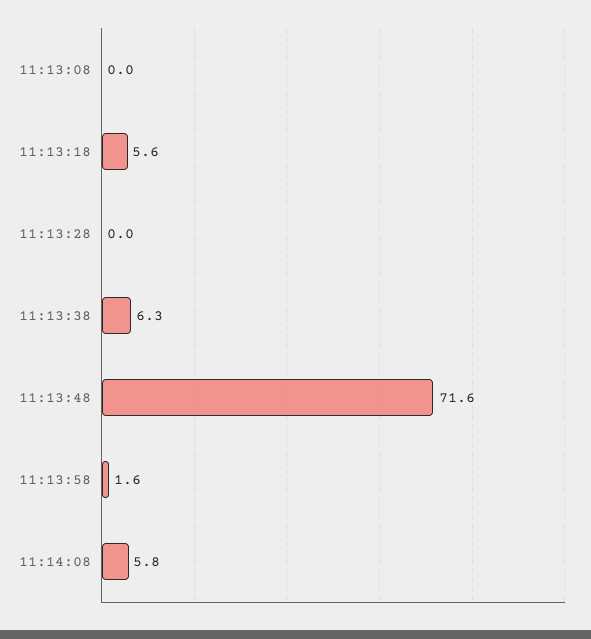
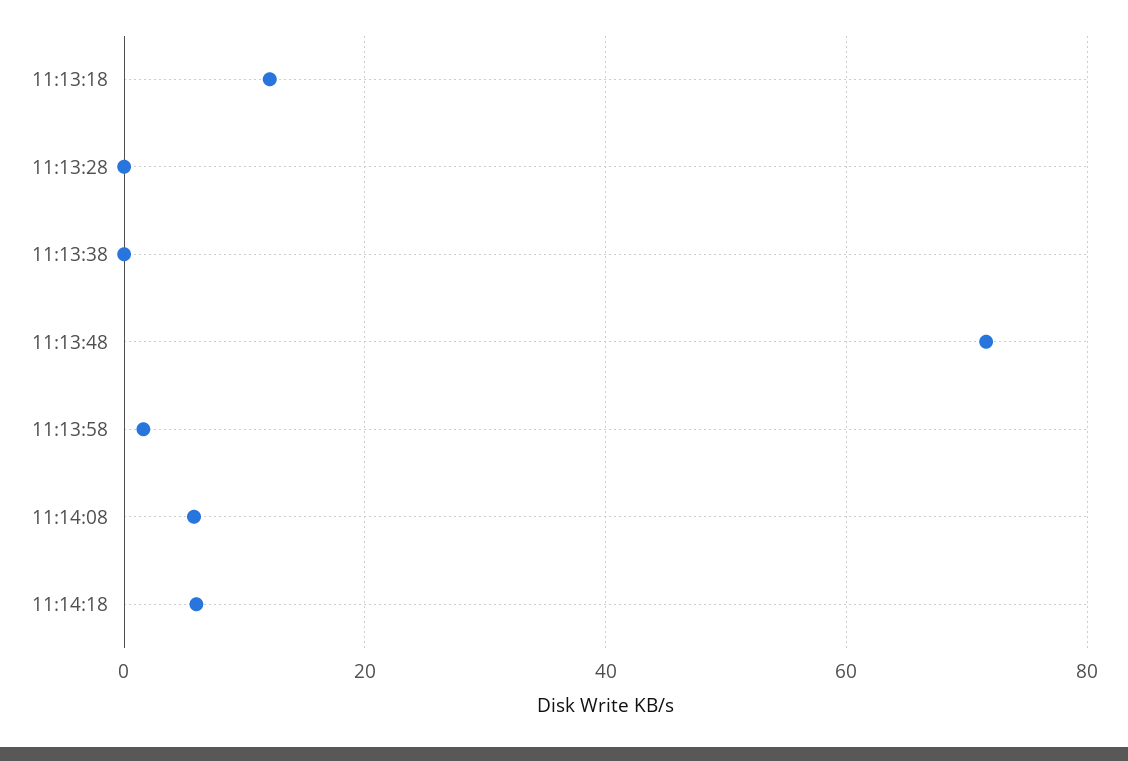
11:13:08: 0 -> none
11:13:18: 5.6 -> 12
11:13:38: 6.3 -> 0
11:14:18: none -> 6

